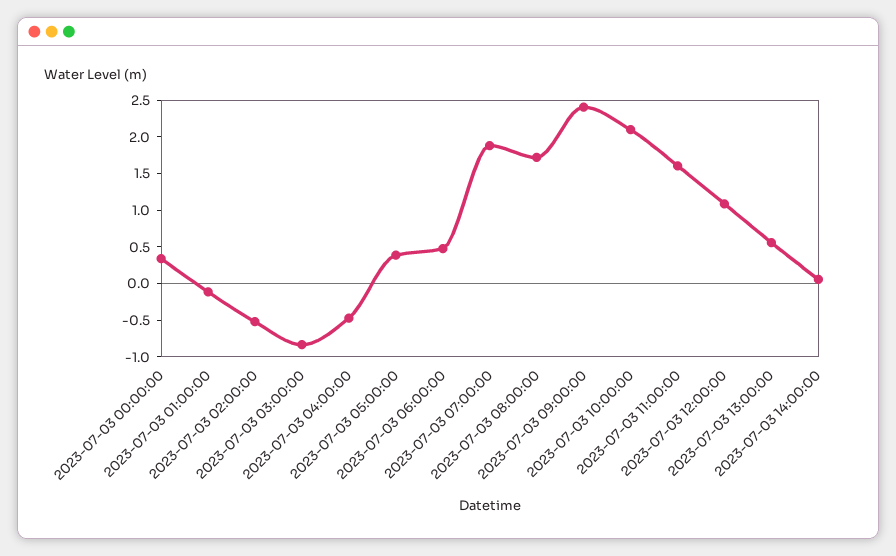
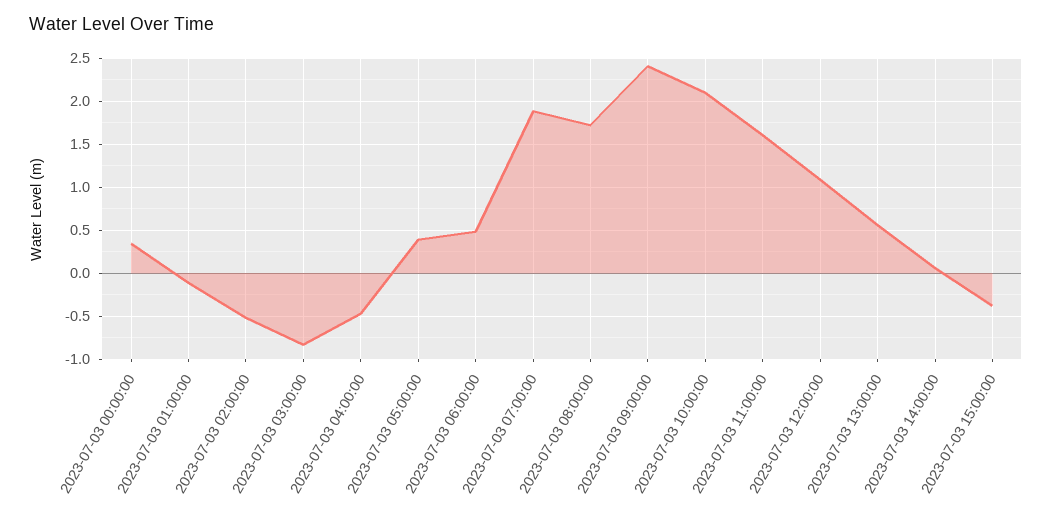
2023-07-03 15:00:00: none -> -0.4

